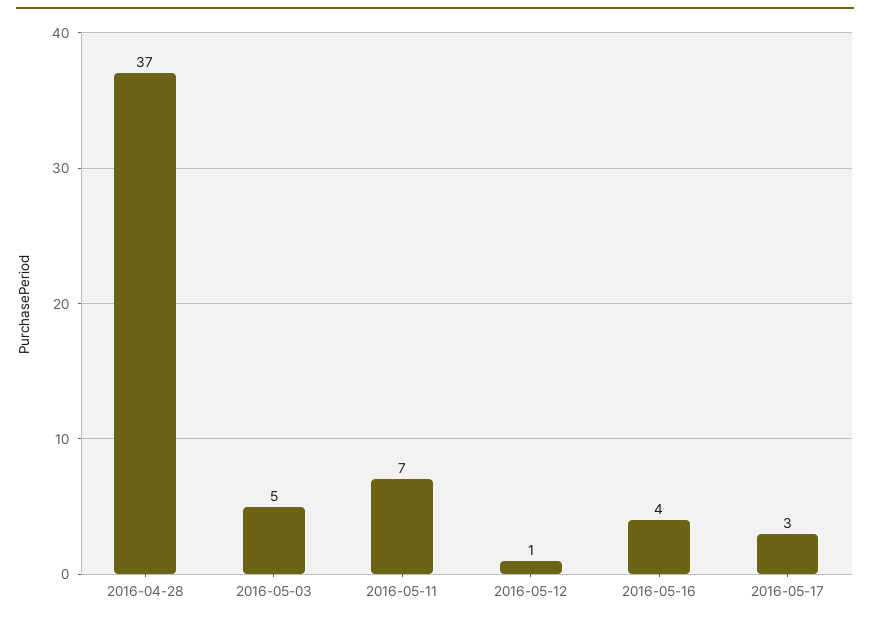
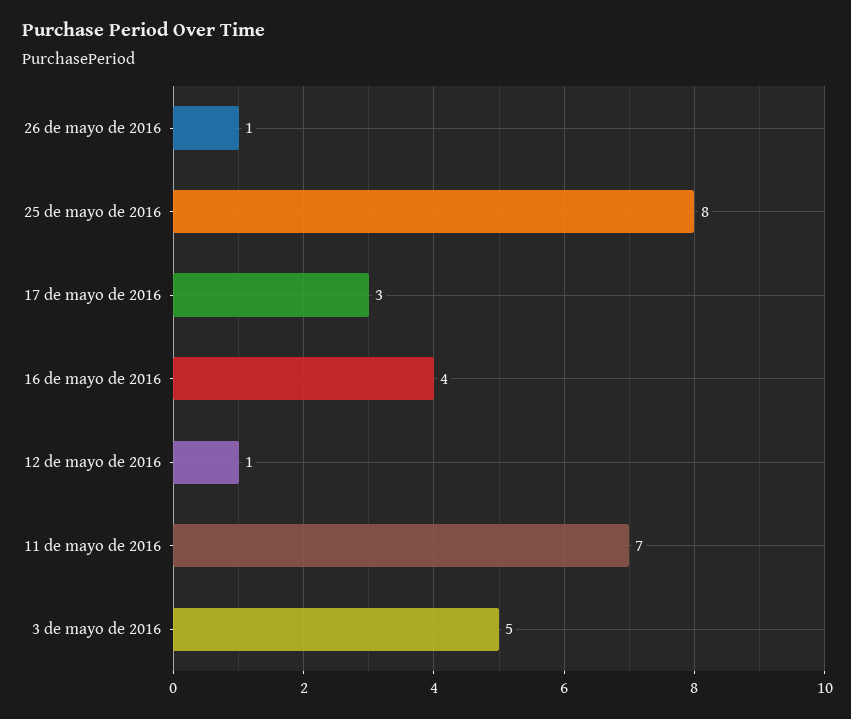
2016-04-28: 37 -> none
26 de mayo de 2016: none -> 1
25 de mayo de 2016: none -> 8

